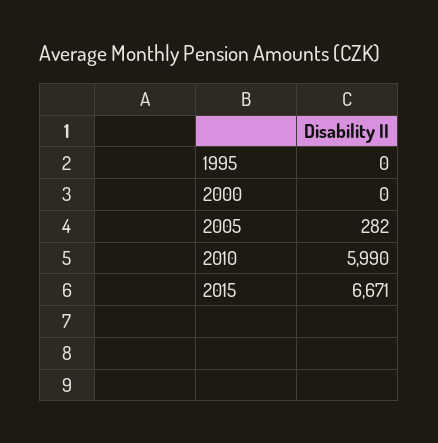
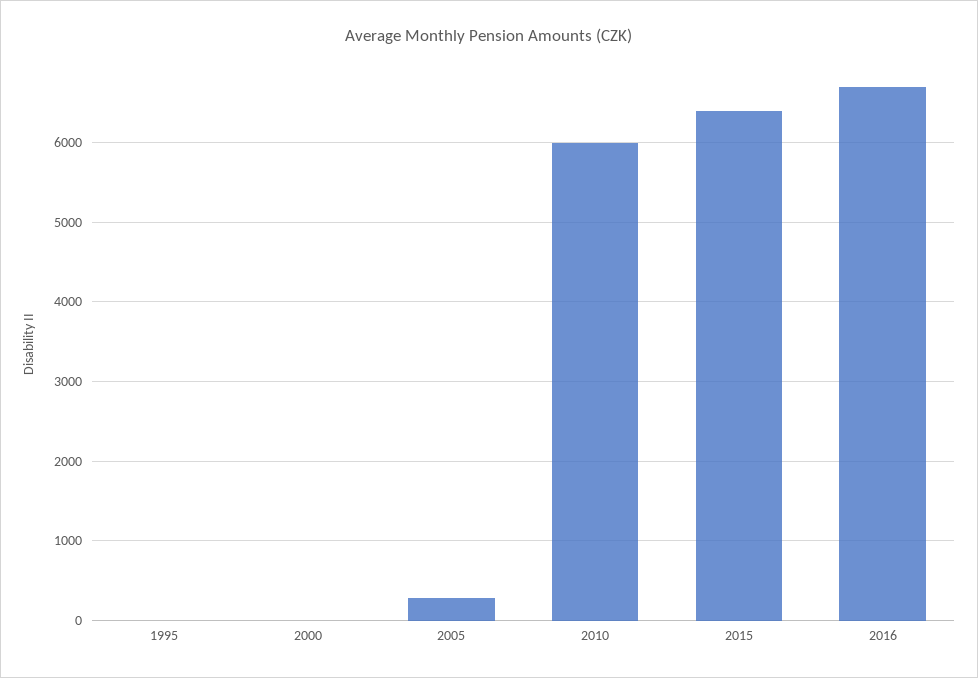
2015: 6671 -> 6400
2016: none -> 6700

